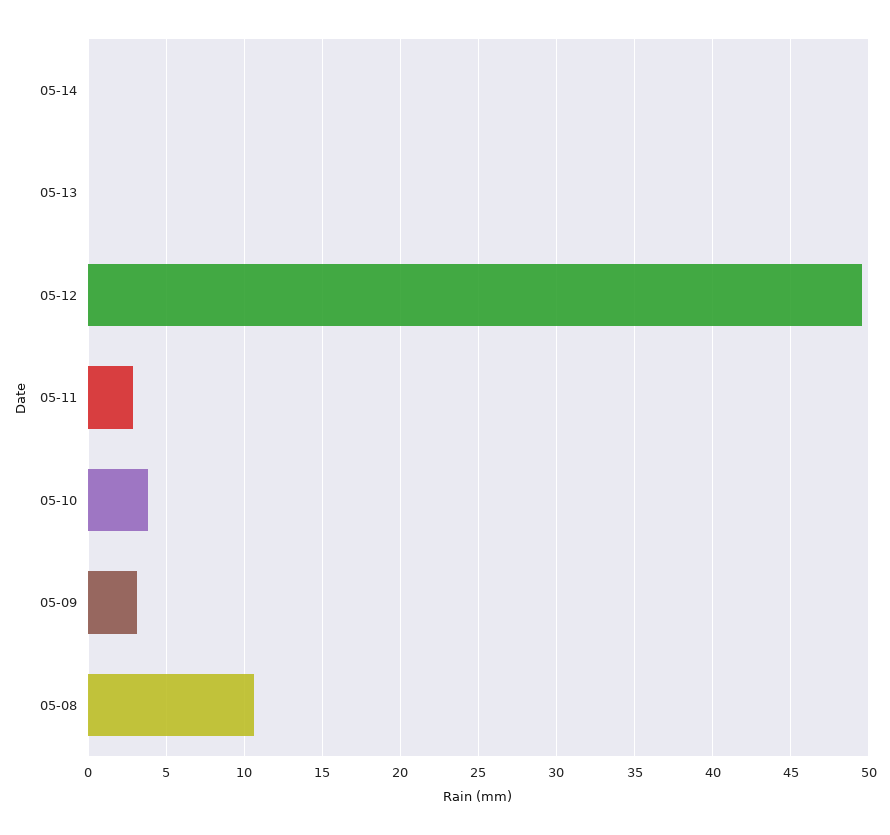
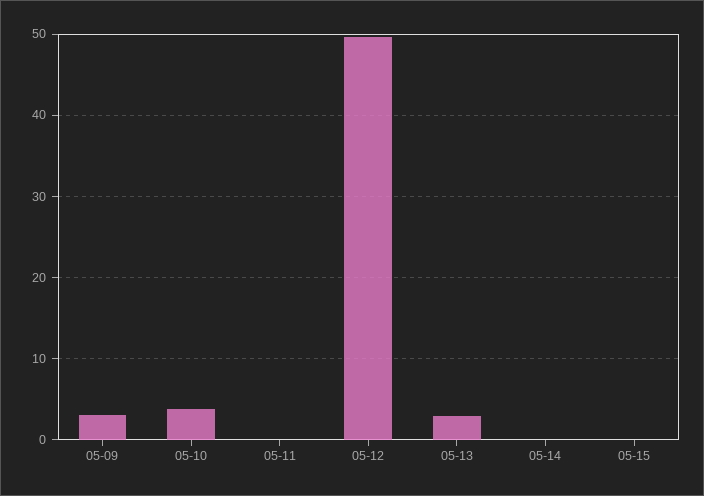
05-13: 0 -> 3
05-11: 3 -> 0
05-08: 10.5 -> none
05-15: none -> 0

